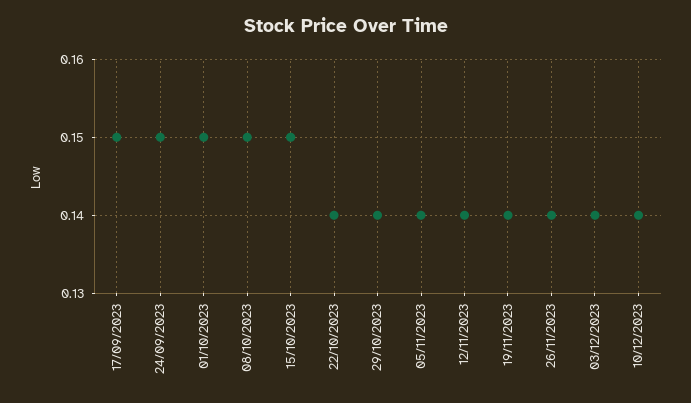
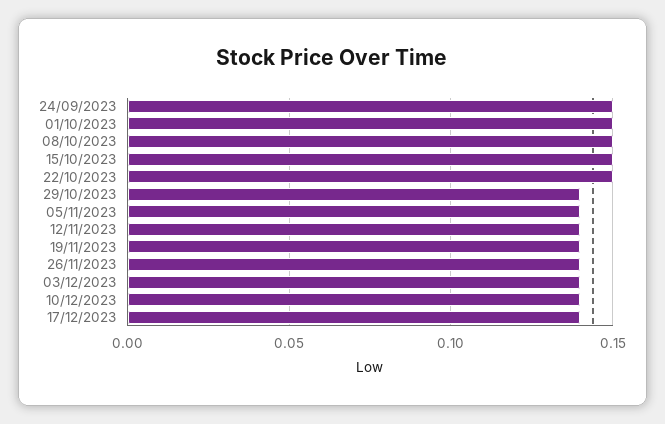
17/09/2023: 0.15 -> none
22/10/2023: 0.14 -> 0.15
17/12/2023: none -> 0.14

